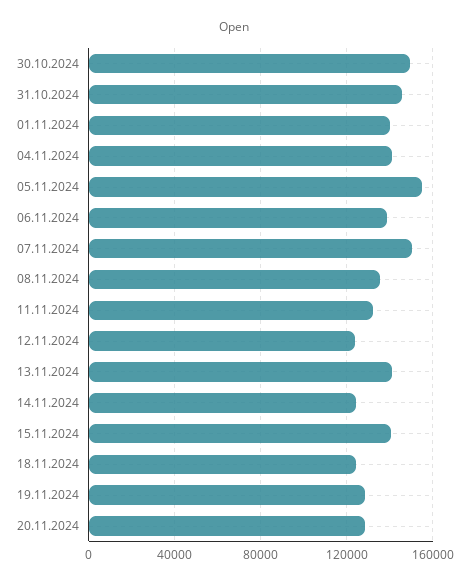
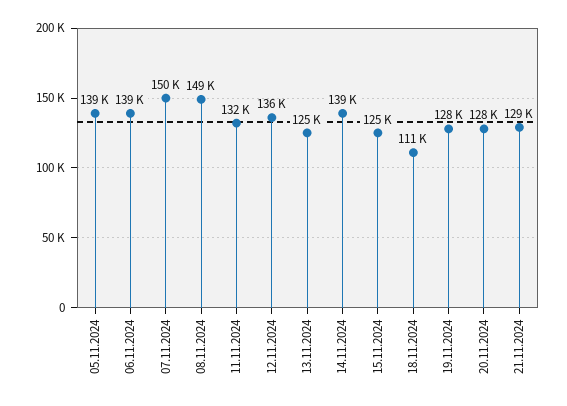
30.10.2024: 150000 -> none
31.10.2024: 145000 -> none
01.11.2024: 140000 -> none
04.11.2024: 140000 -> none
05.11.2024: 155000 -> 139000
08.11.2024: 135000 -> 149000
12.11.2024: 125000 -> 136000
13.11.2024: 140000 -> 125000
14.11.2024: 125000 -> 139000
15.11.2024: 140000 -> 125000
18.11.2024: 125000 -> 111000
21.11.2024: none -> 129000

